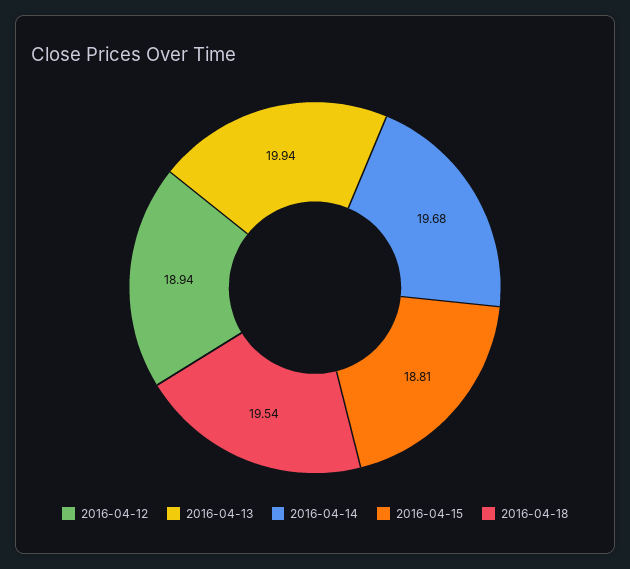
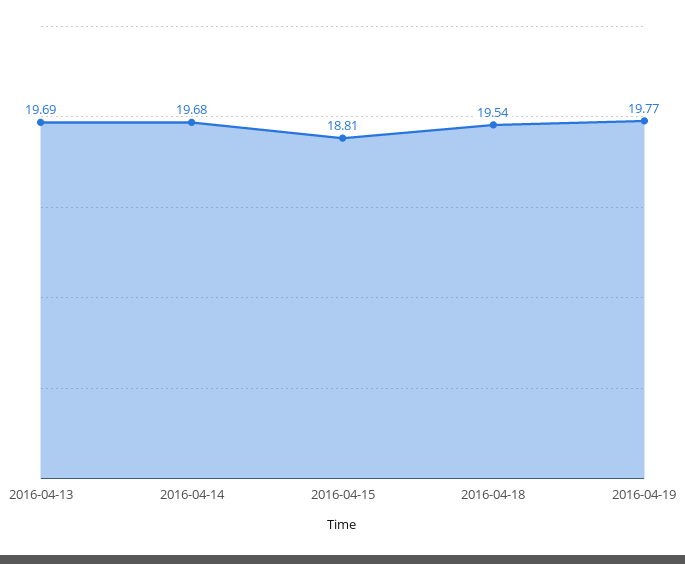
2016-04-12: 18.94 -> none
2016-04-13: 19.94 -> 19.69
2016-04-19: none -> 19.77

